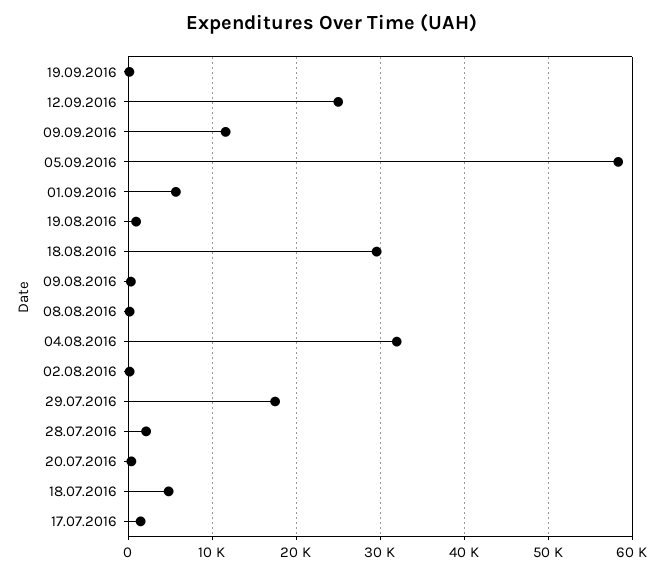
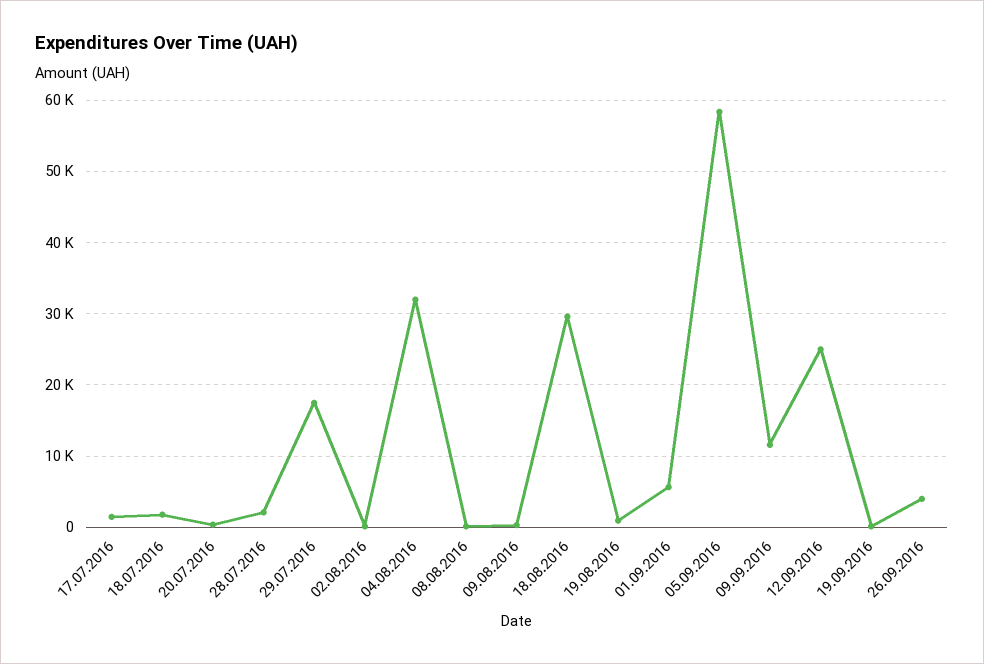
18.07.2016: 5000 -> 2000
26.09.2016: none -> 4000

